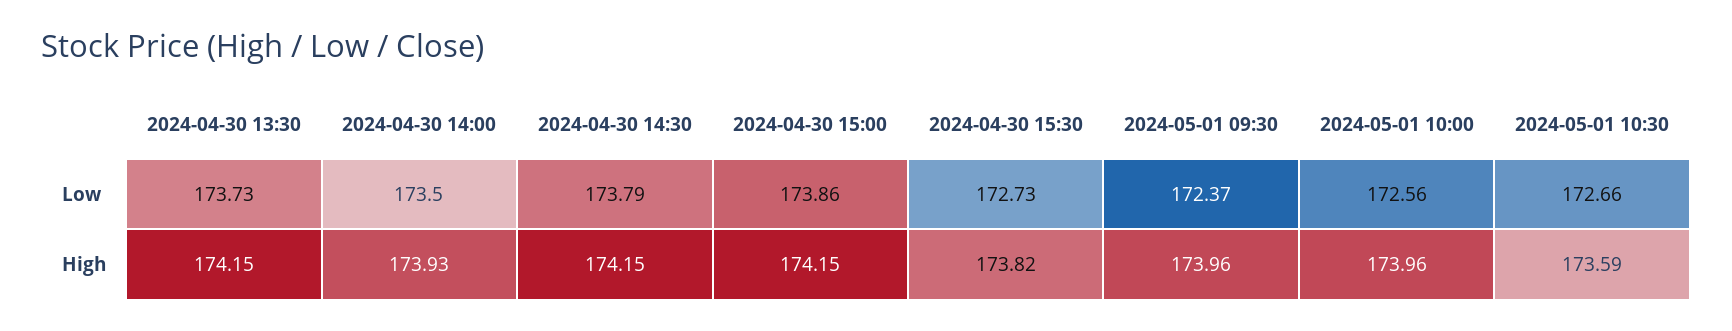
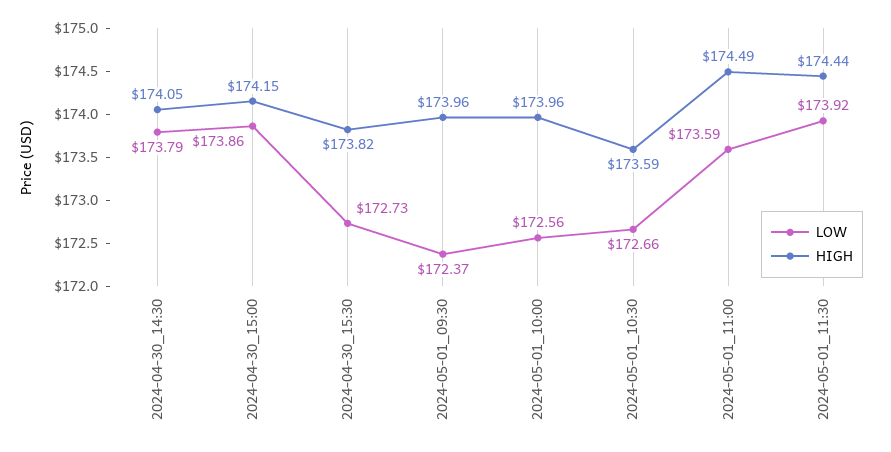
Low, 2024-04-30 13:30: 173.73 -> none
Low, 2024-04-30 14:00: 173.5 -> none
High, 2024-04-30 13:30: 174.15 -> none
High, 2024-04-30 14:00: 173.93 -> none
High, 2024-04-30 14:30: 174.15 -> 174.05
Low, 2024-05-01_11:00: none -> 173.59
High, 2024-05-01_11:00: none -> 174.49
Low, 2024-05-01_11:30: none -> 173.92
High, 2024-05-01_11:30: none -> 174.44

